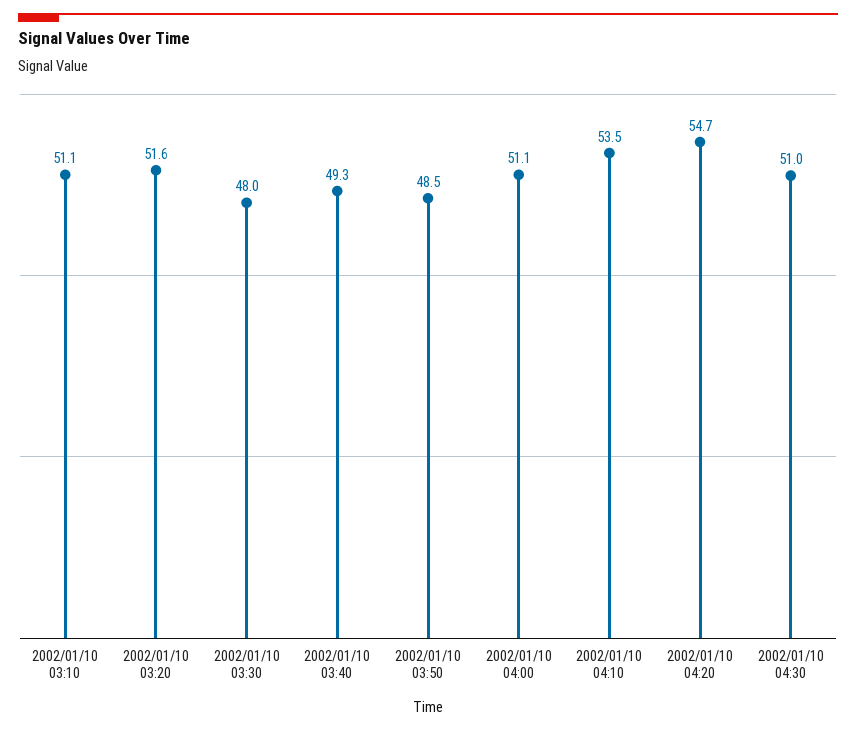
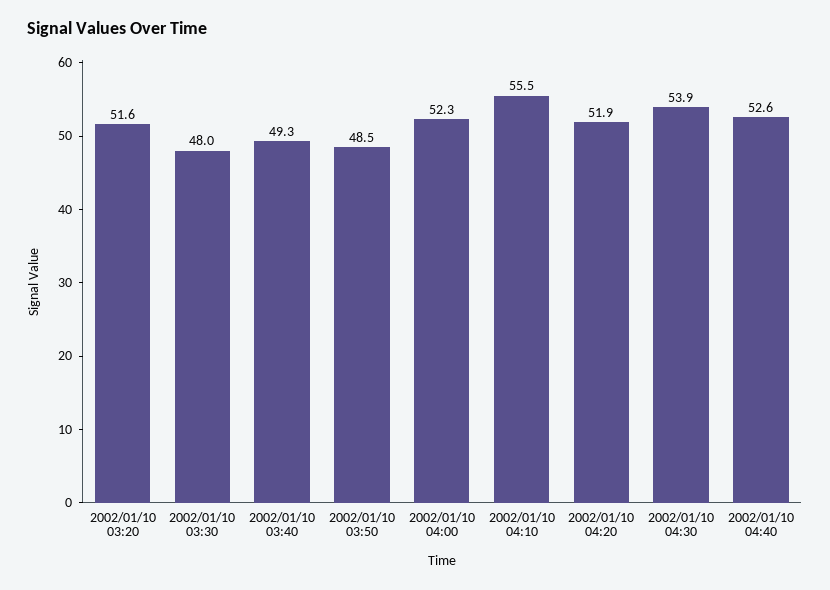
2002/01/10 03:10: 51.1 -> none
2002/01/10 04:00: 51.1 -> 52.3
2002/01/10 04:10: 53.5 -> 55.5
2002/01/10 04:20: 54.7 -> 51.9
2002/01/10 04:30: 51 -> 53.9
2002/01/10 04:40: none -> 52.6

